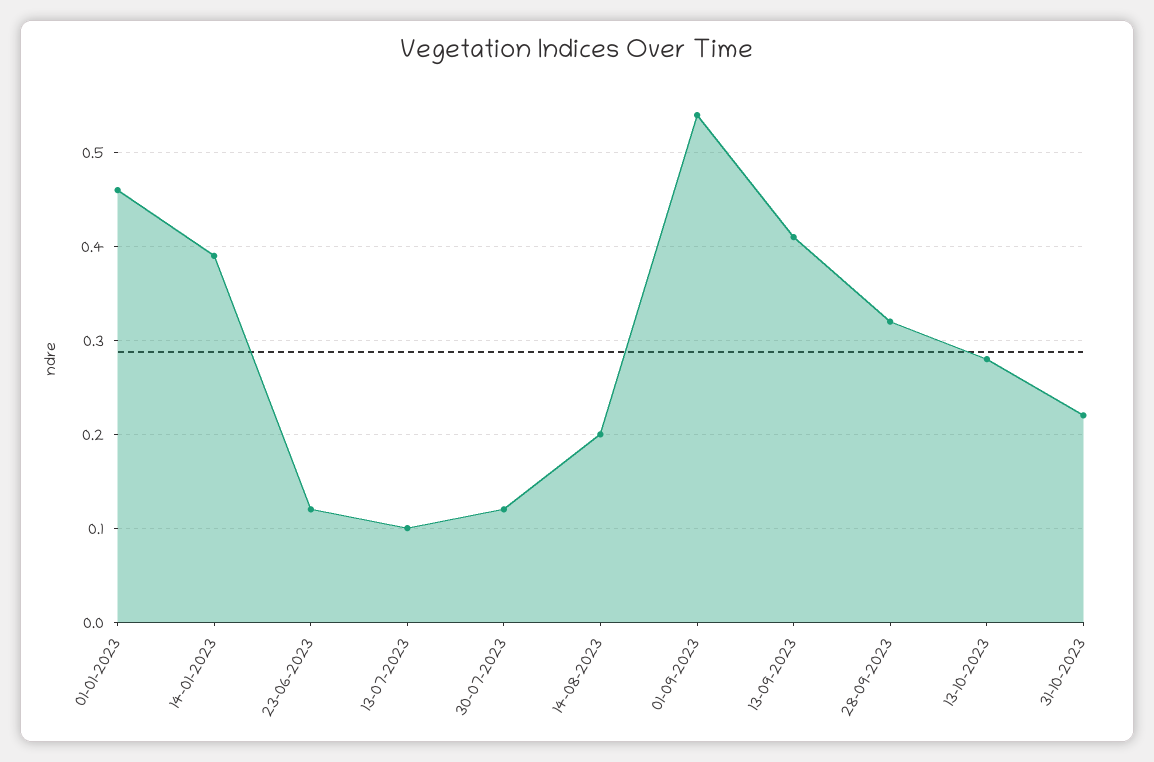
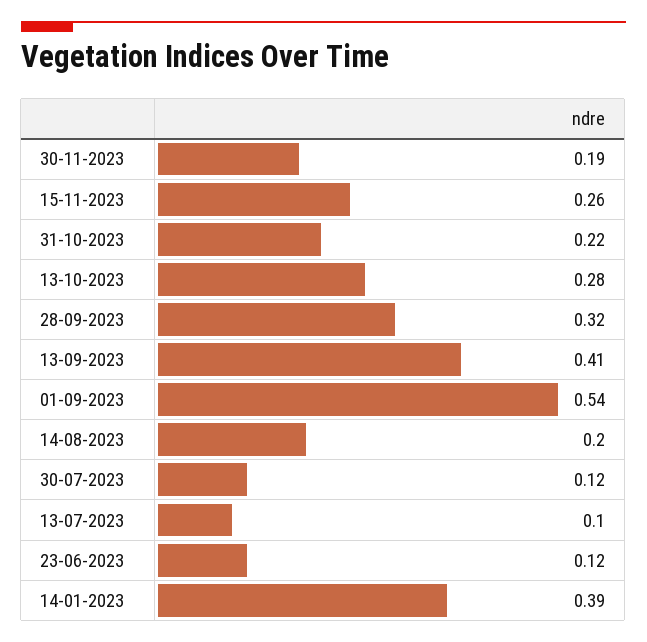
01-01-2023: 0.46 -> none
30-11-2023: none -> 0.19
15-11-2023: none -> 0.26

